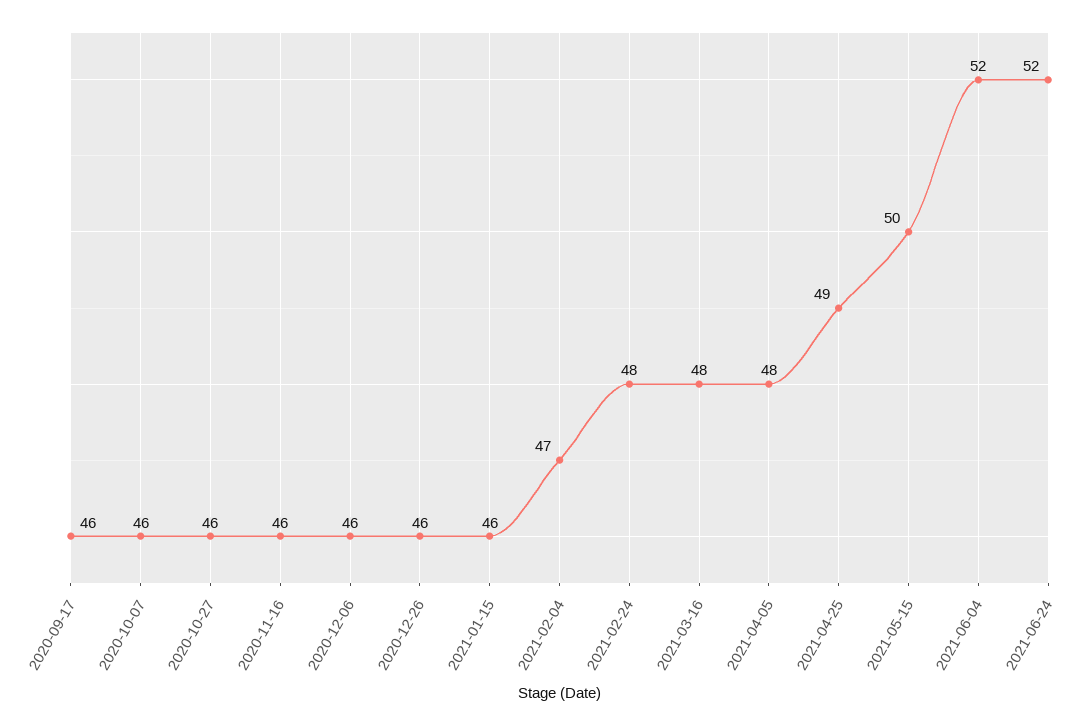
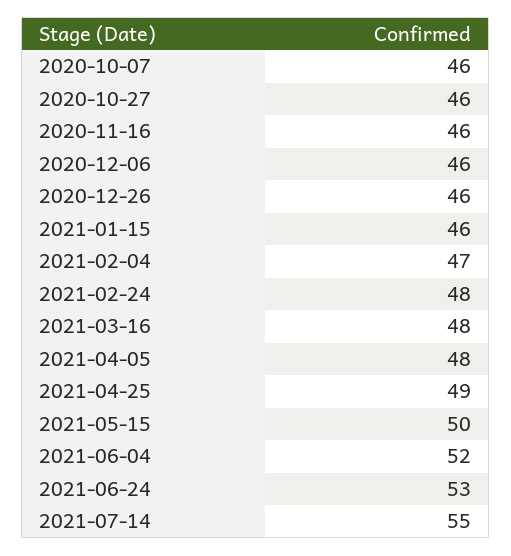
2020-09-17: 46 -> none
2021-06-24: 52 -> 53
2021-07-14: none -> 55

